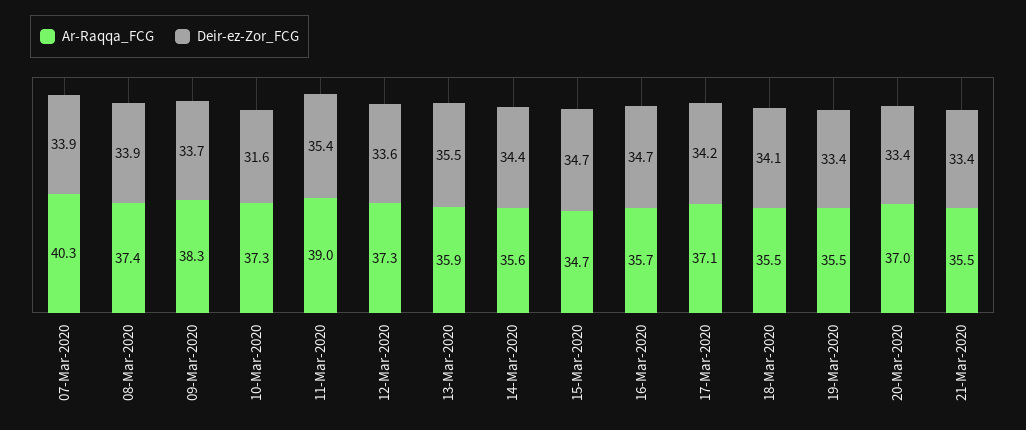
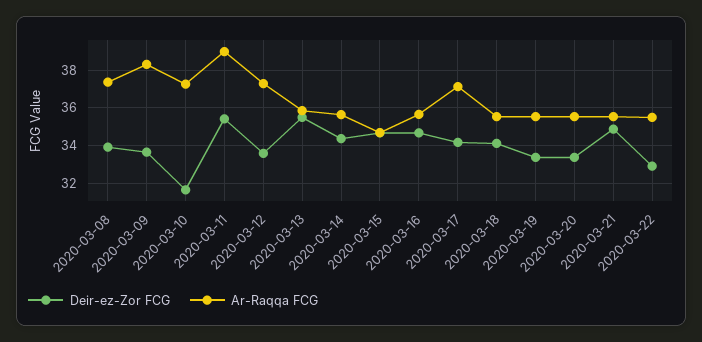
Ar-Raqqa_FCG, 07-Mar-2020: 40.3 -> none
Deir-ez-Zor_FCG, 07-Mar-2020: 33.9 -> none
Ar-Raqqa_FCG, 20-Mar-2020: 37 -> 35.5
Deir-ez-Zor_FCG, 21-Mar-2020: 33.4 -> 35
Deir-ez-Zor_FCG, 2020-03-22: none -> 33
Ar-Raqqa_FCG, 2020-03-22: none -> 35.5

